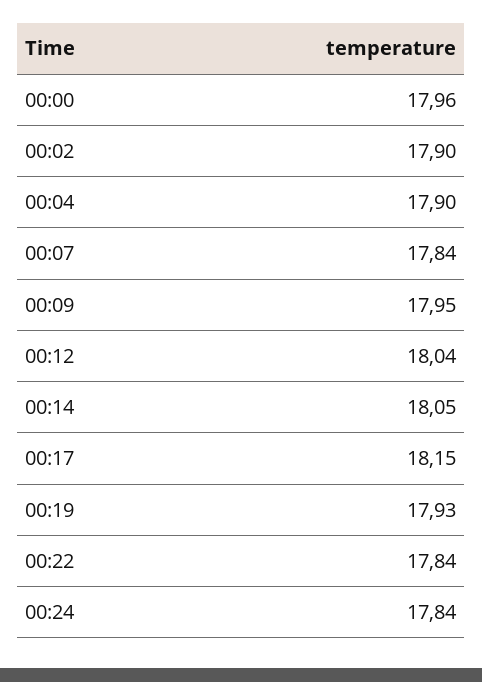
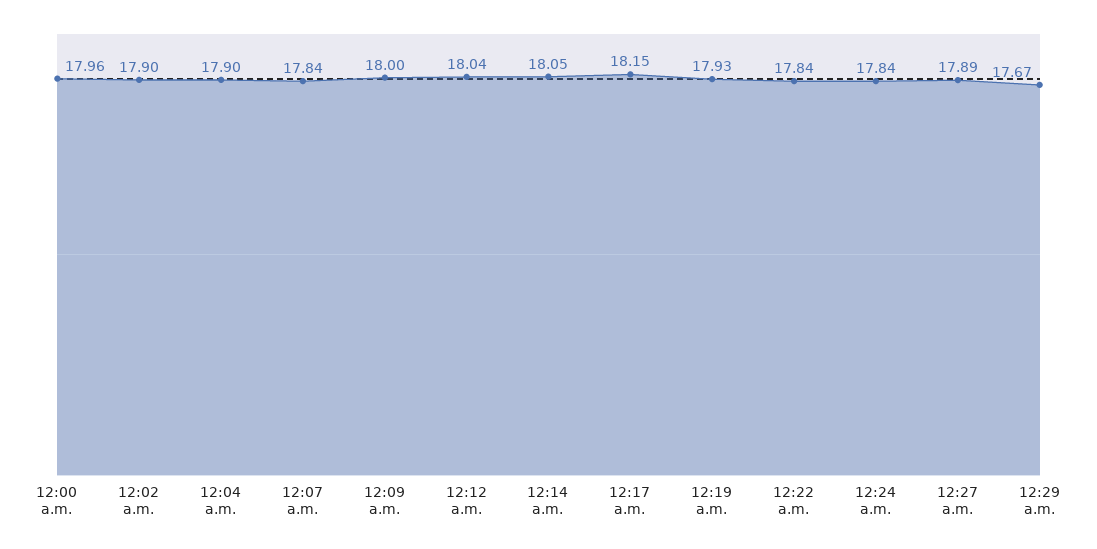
00:09: 17.95 -> 18
12:27 a.m.: none -> 17.89
12:29 a.m.: none -> 17.67

